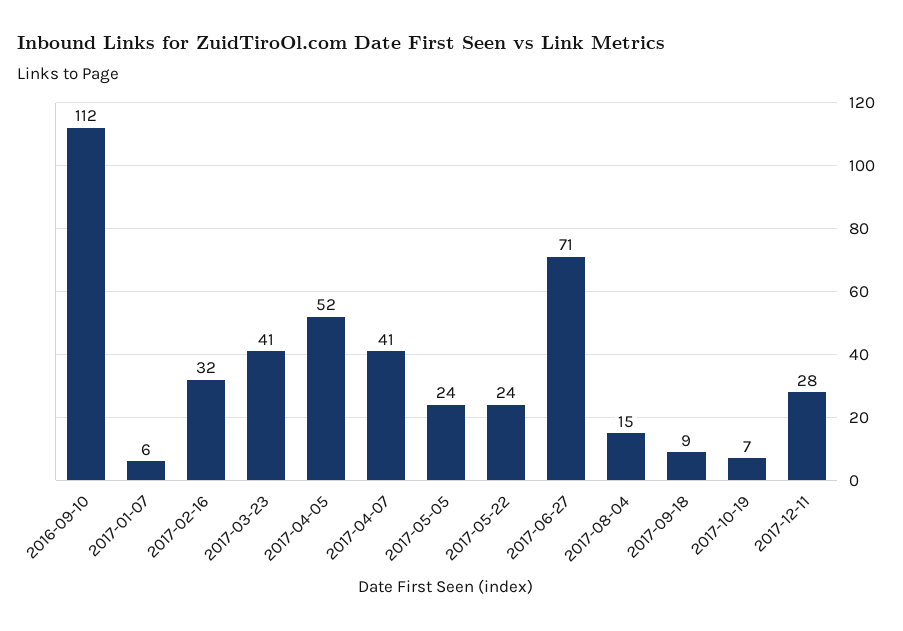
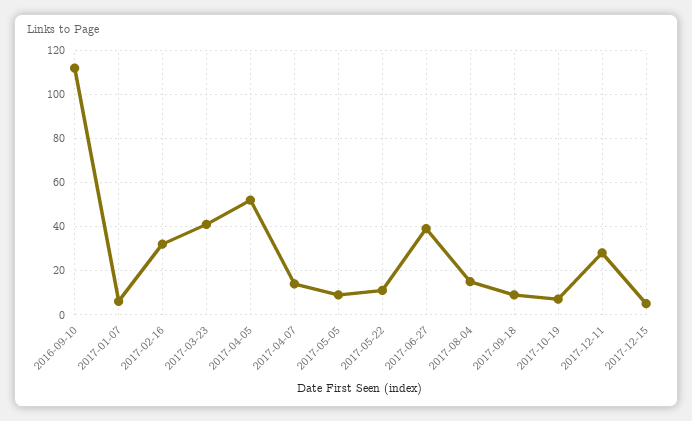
2017-04-07: 41 -> 15
2017-05-05: 24 -> 10
2017-05-22: 24 -> 10
2017-06-27: 71 -> 40
2017-12-15: none -> 5

